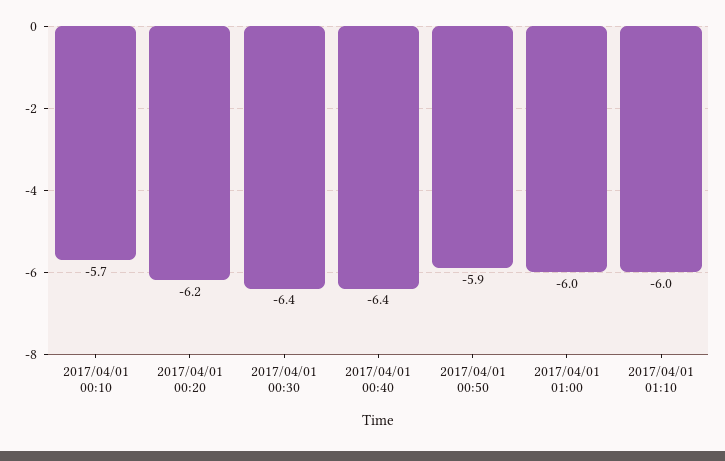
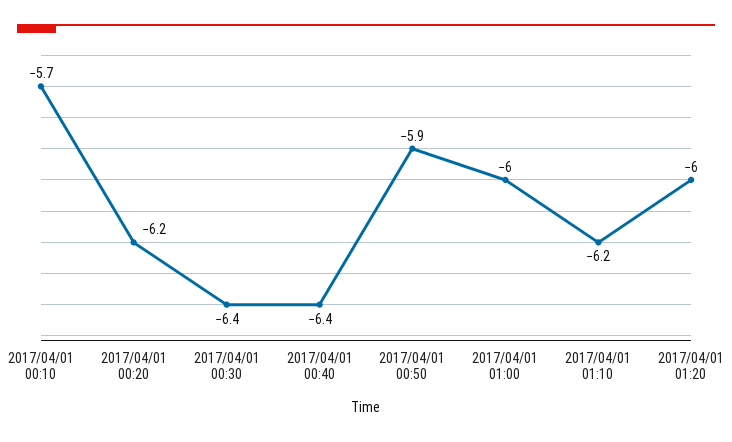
2017/04/01 01:10: -6 -> -6.2
2017/04/01 01:20: none -> -6

